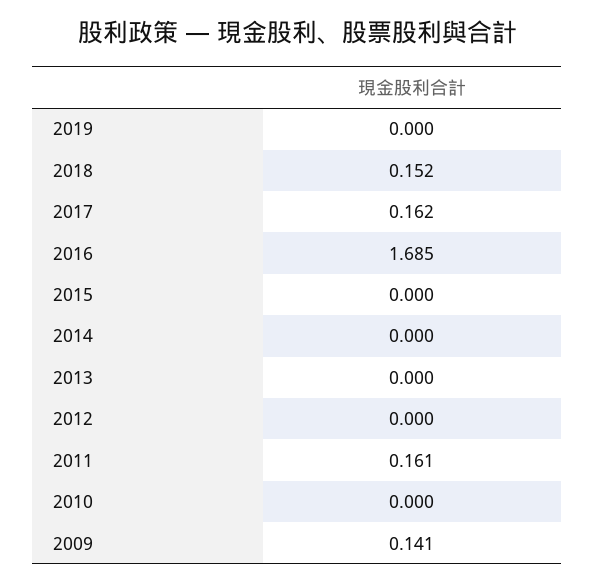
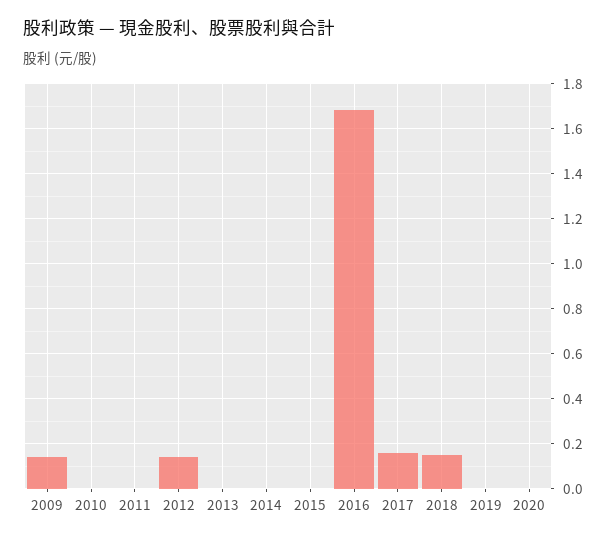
2012: 0 -> 0.15
2011: 0.161 -> 0
2020: none -> 0

